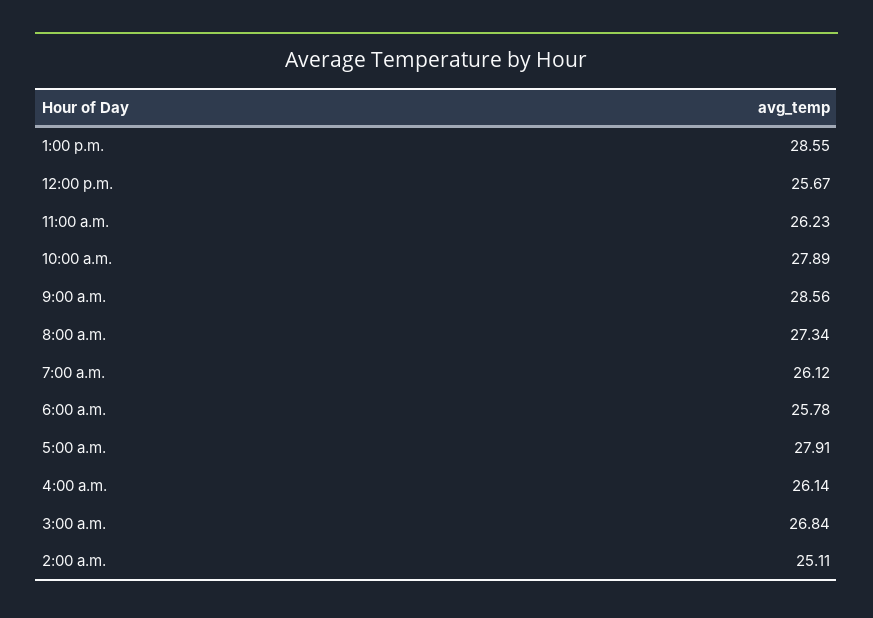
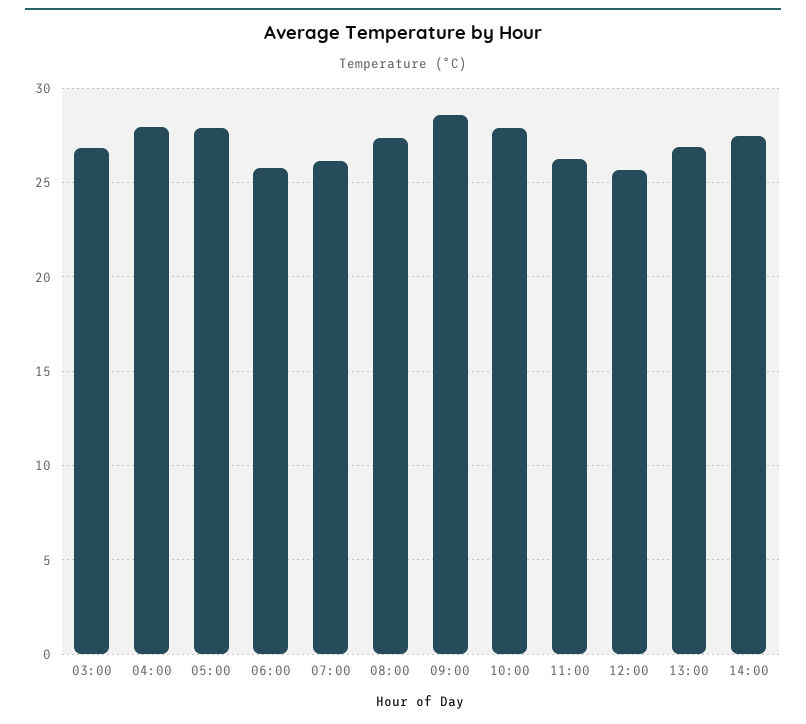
1:00 p.m.: 28.55 -> 27
4:00 a.m.: 26.14 -> 28
2:00 a.m.: 25.11 -> none
14:00: none -> 27.5

